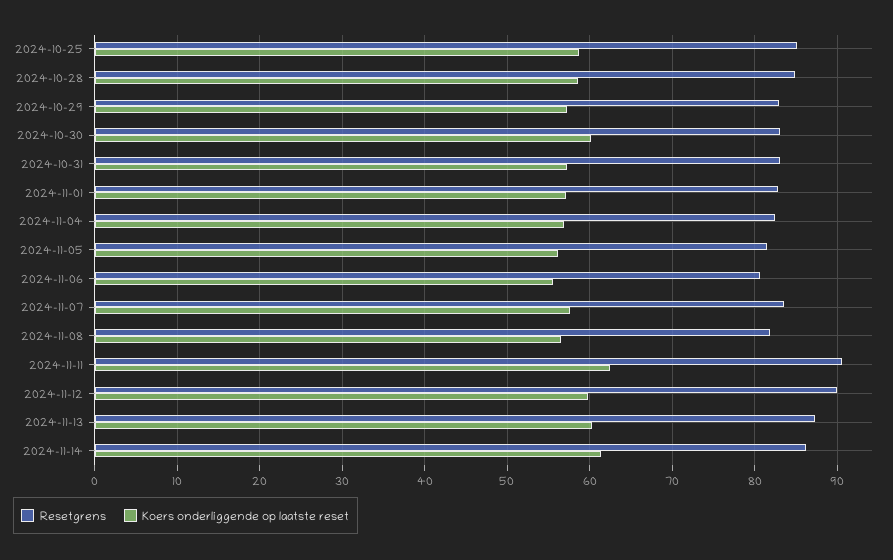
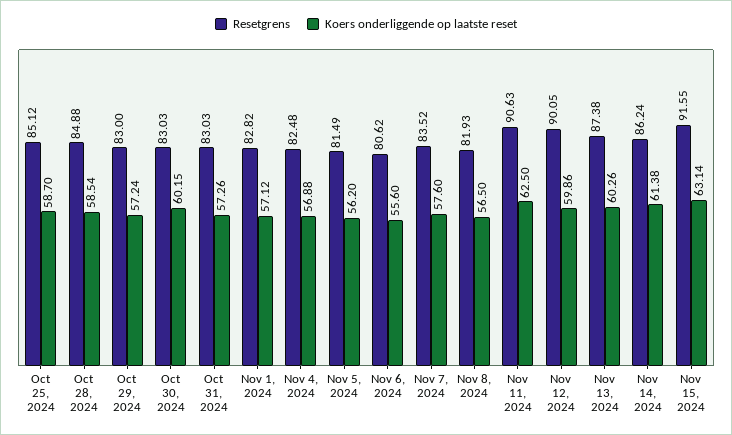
Resetgrens, Nov 15, 2024: none -> 91.55
Koers onderliggende op laatste reset, Nov 15, 2024: none -> 63.14

